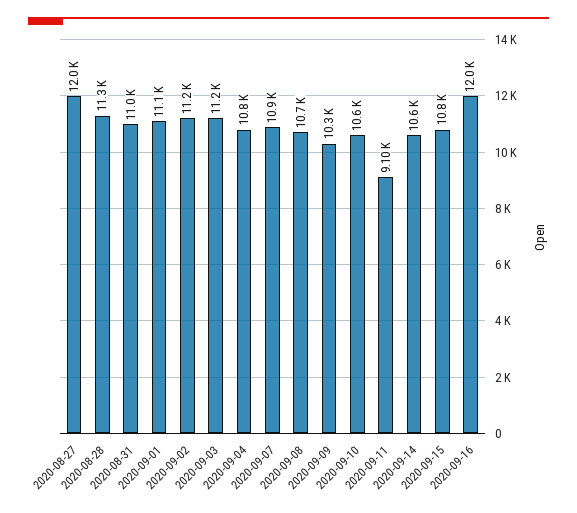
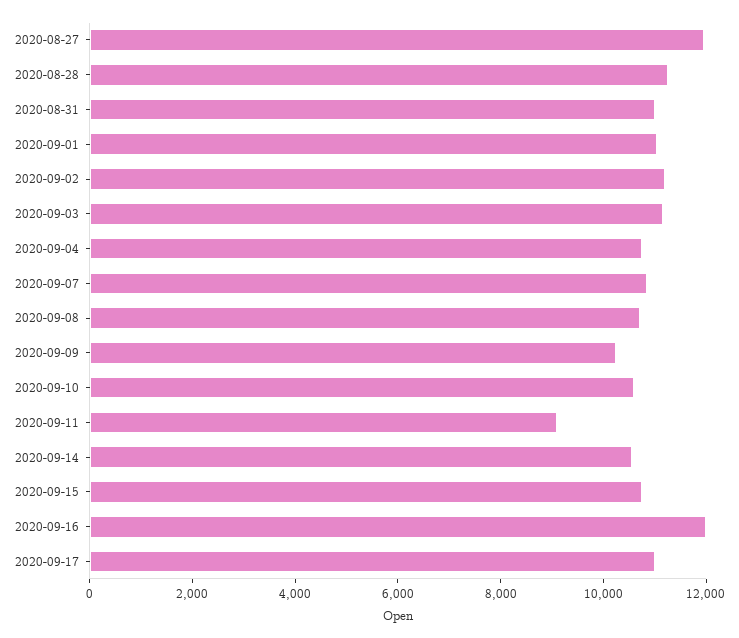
2020-09-17: none -> 11000

